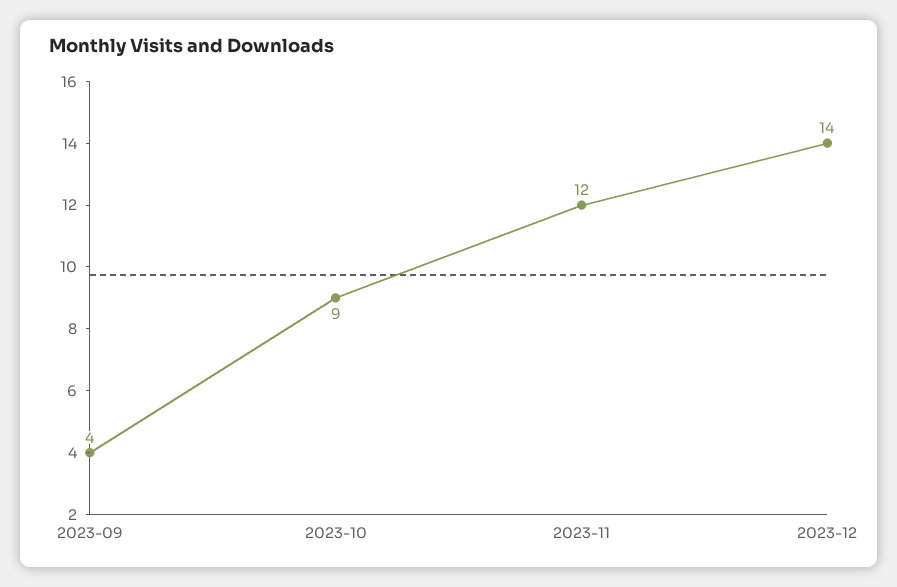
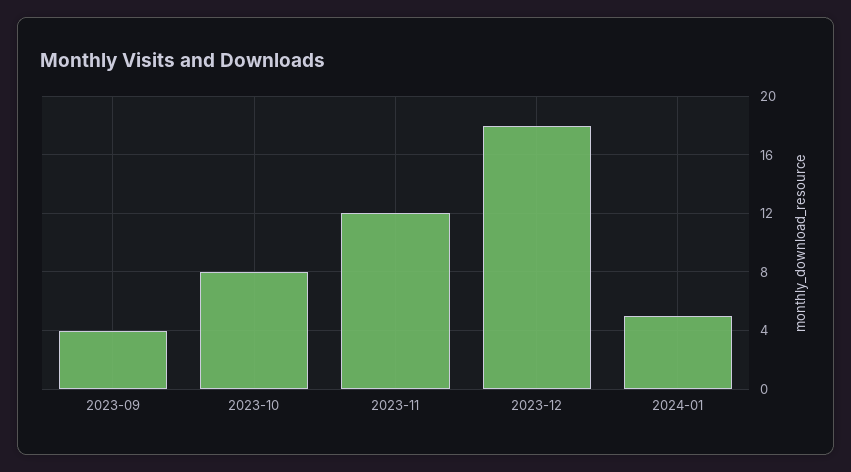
2023-10: 9 -> 8
2023-12: 14 -> 18
2024-01: none -> 5

